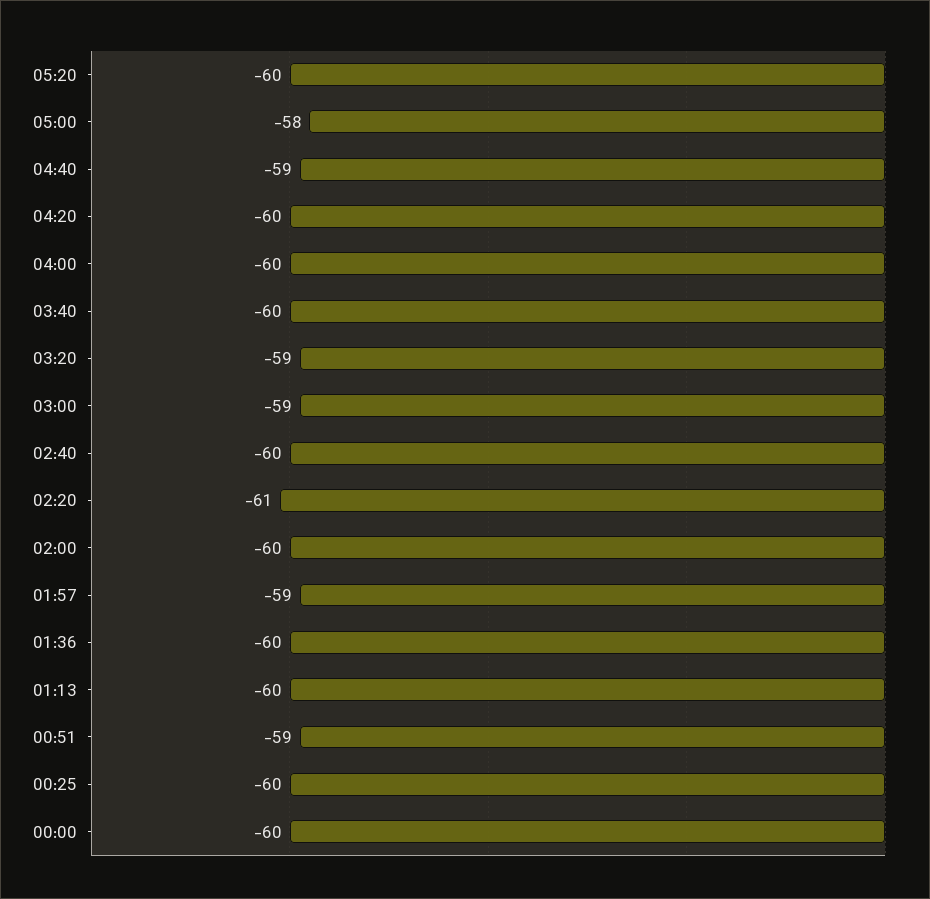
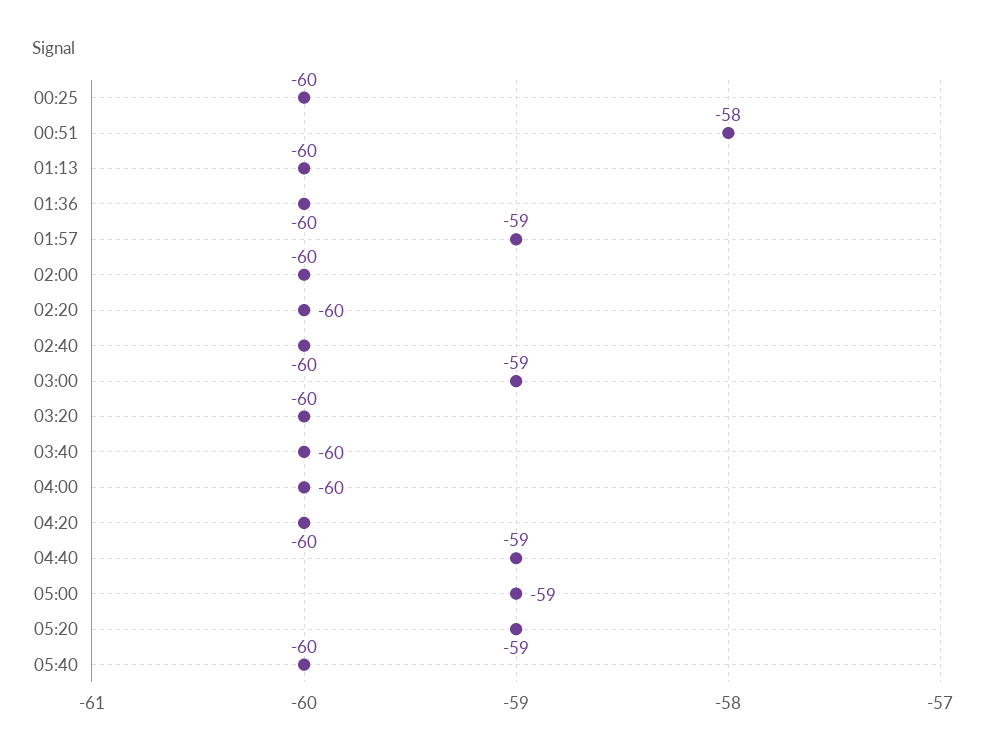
05:20: -60 -> -59
05:00: -58 -> -59
03:20: -59 -> -60
02:20: -61 -> -60
00:51: -59 -> -58
00:00: -60 -> none
05:40: none -> -60

